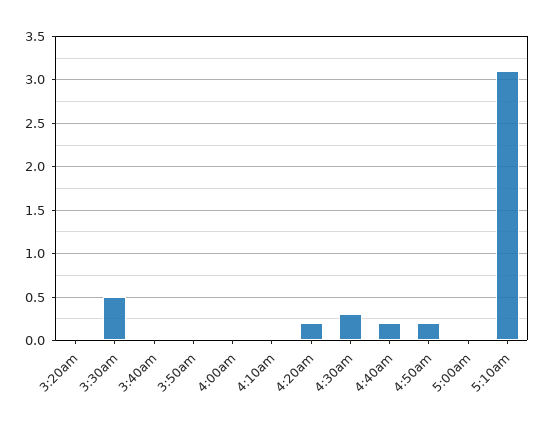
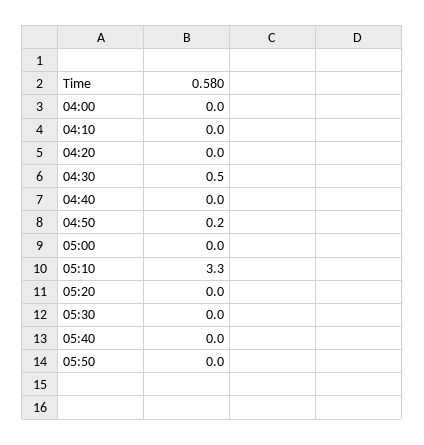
3:20am: 0 -> none
3:30am: 0.5 -> none
3:40am: 0 -> none
3:50am: 0 -> none
4:20am: 0.2 -> 0
4:30am: 0.3 -> 0.5
4:40am: 0.2 -> 0
5:10am: 3.1 -> 3.3
05:20: none -> 0
05:30: none -> 0
05:40: none -> 0
05:50: none -> 0

